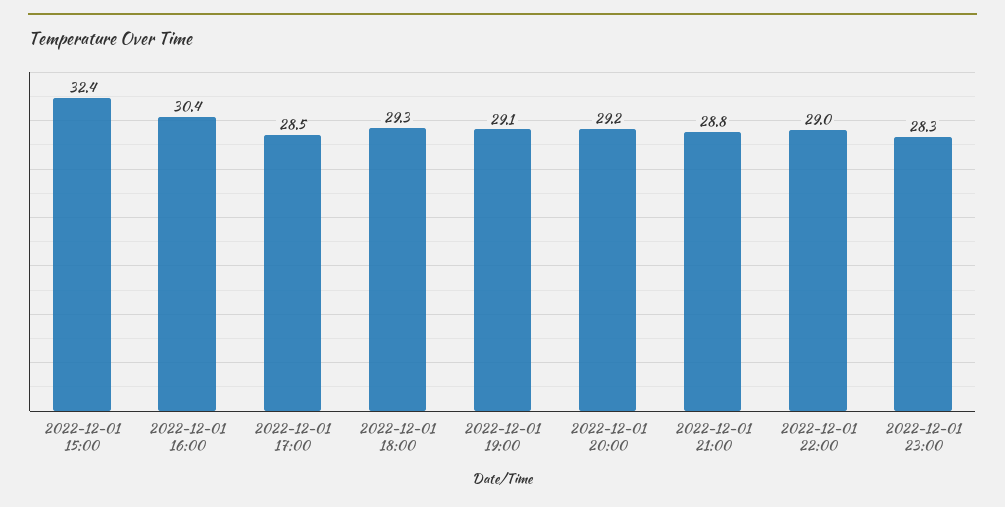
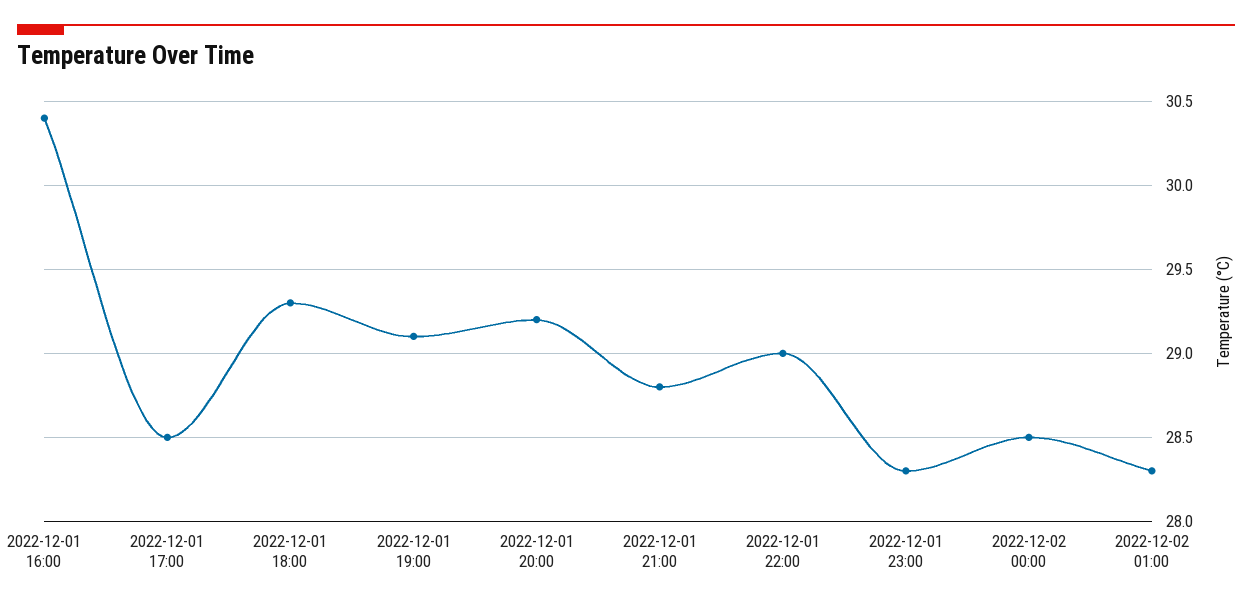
2022-12-01 15:00: 32.4 -> none
2022-12-02 00:00: none -> 28.5
2022-12-02 01:00: none -> 28.3

